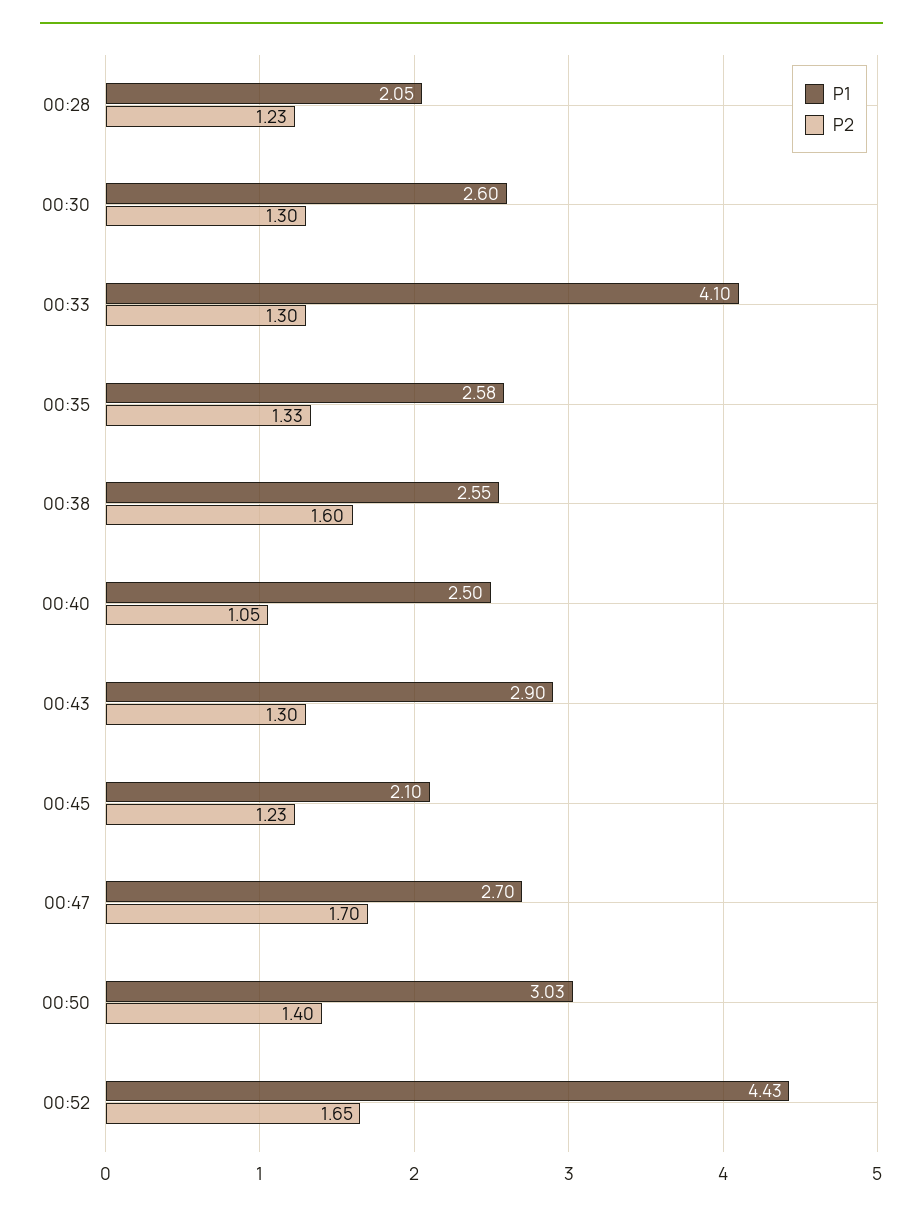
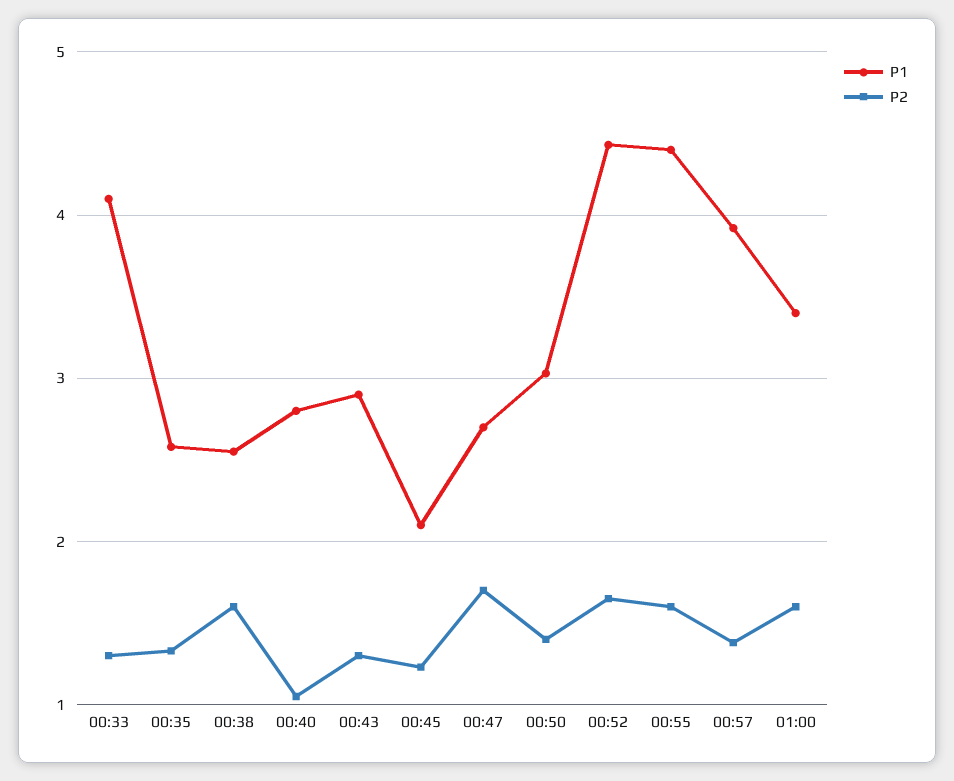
P1, 00:28: 2.05 -> none
P2, 00:28: 1.23 -> none
P1, 00:30: 2.6 -> none
P2, 00:30: 1.3 -> none
P1, 00:40: 2.5 -> 2.8
P1, 00:55: none -> 4.4
P2, 00:55: none -> 1.6
P1, 00:57: none -> 3.9
P2, 00:57: none -> 1.4
P1, 01:00: none -> 3.4
P2, 01:00: none -> 1.6

